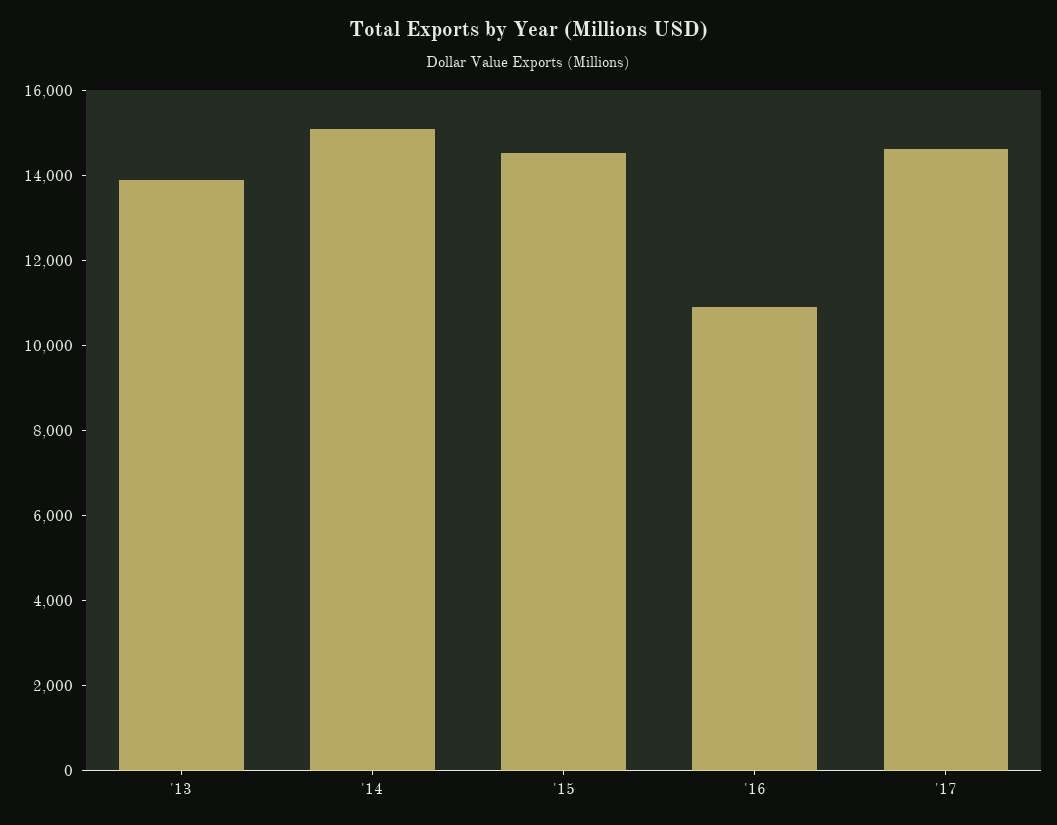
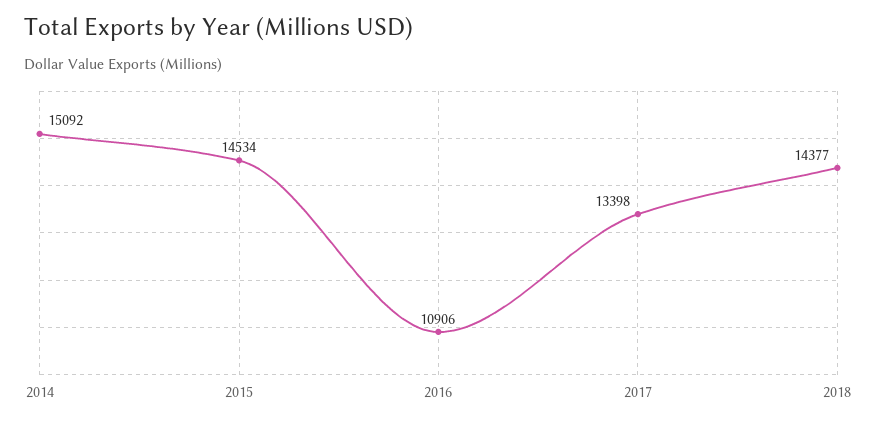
'13: 14000 -> none
'17: 14500 -> 13398
2018: none -> 14377

